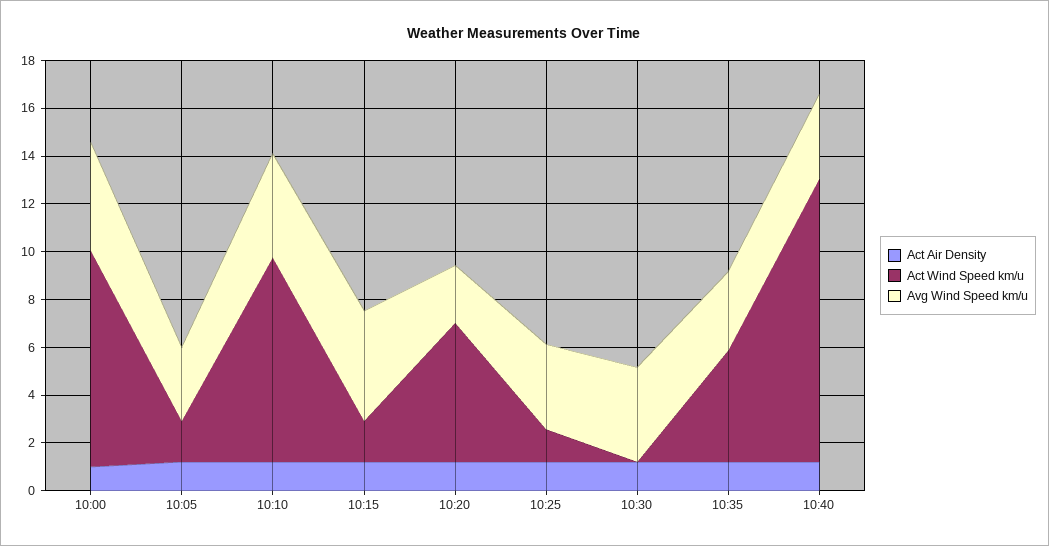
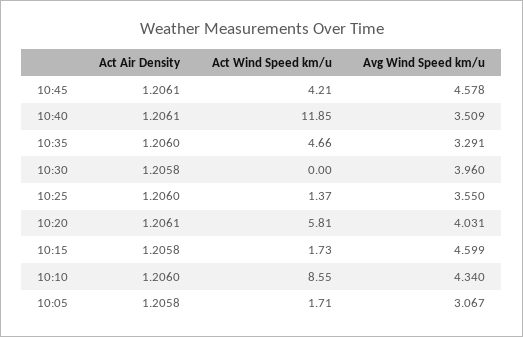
Act Air Density, 10:00: 1 -> none
Act Wind Speed km/u, 10:00: 9 -> none
Avg Wind Speed km/u, 10:00: 4.5 -> none
Avg Wind Speed km/u, 10:20: 2.5 -> 4.031
Act Air Density, 10:45: none -> 1.2061
Act Wind Speed km/u, 10:45: none -> 4.21
Avg Wind Speed km/u, 10:45: none -> 4.578

